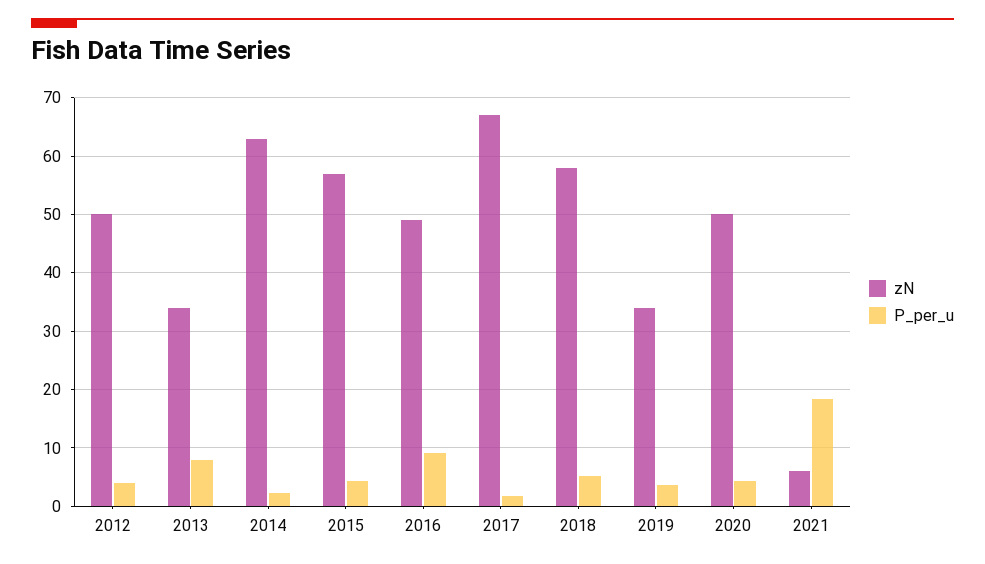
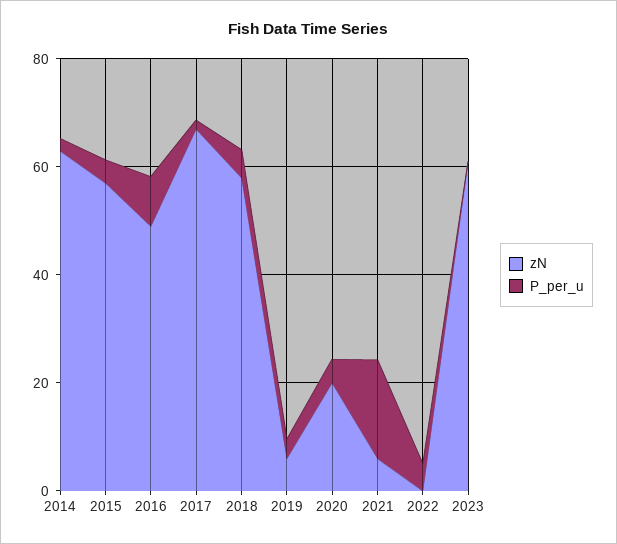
zN, 2012: 50 -> none
P_per_u, 2012: 4 -> none
zN, 2013: 34 -> none
P_per_u, 2013: 8 -> none
zN, 2019: 34 -> 5
zN, 2020: 50 -> 20
zN, 2022: none -> 0
P_per_u, 2022: none -> 5
zN, 2023: none -> 60
P_per_u, 2023: none -> 0

